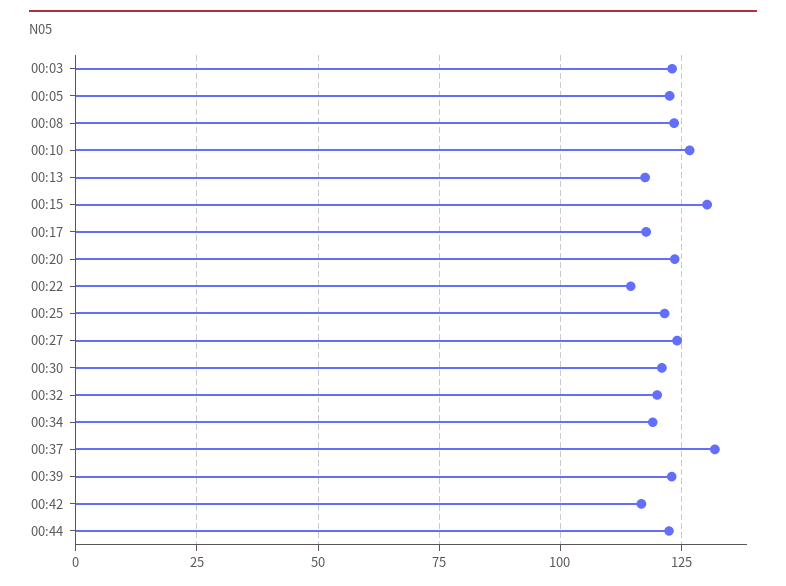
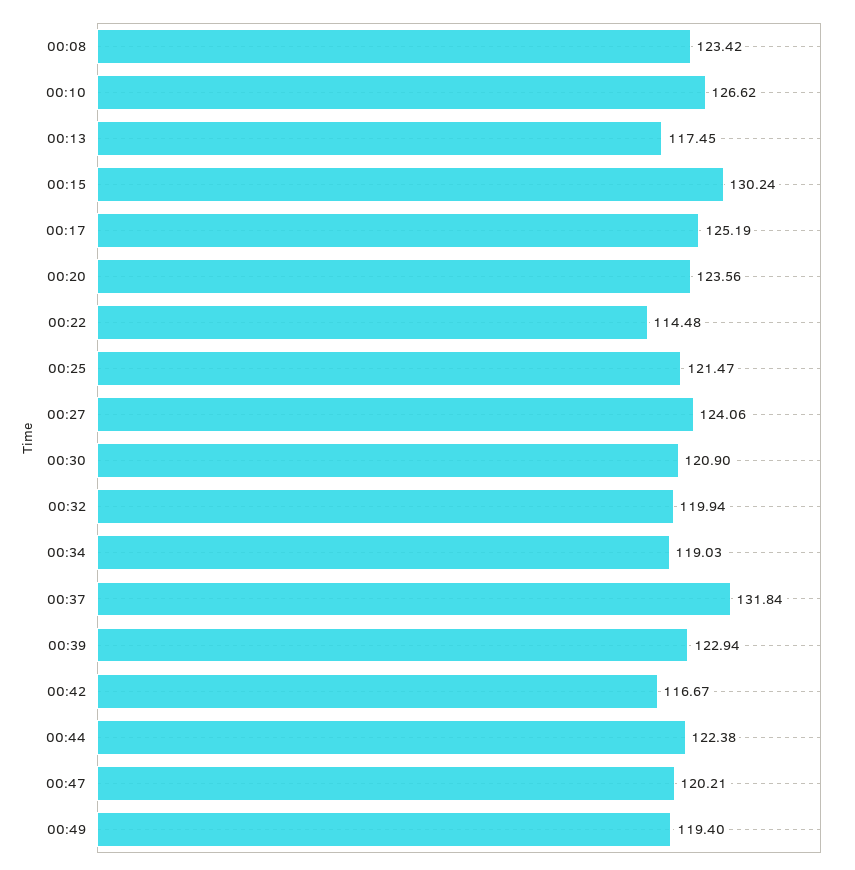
00:03: 122.5 -> none
00:05: 122.5 -> none
00:17: 117.5 -> 125.19
00:47: none -> 120.21
00:49: none -> 119.4

